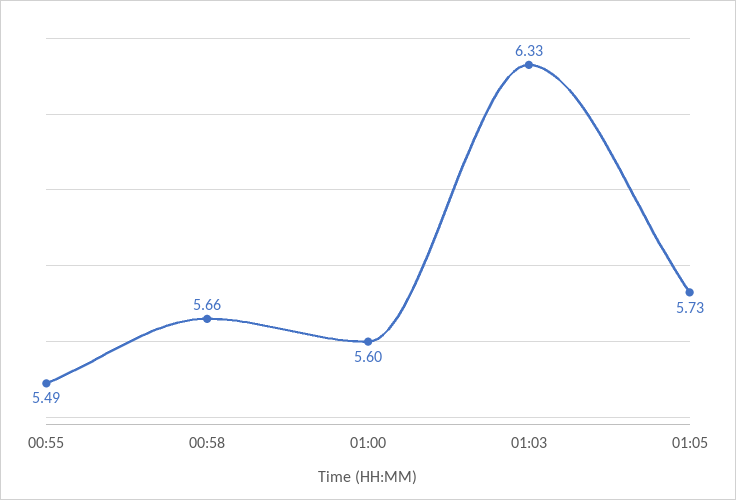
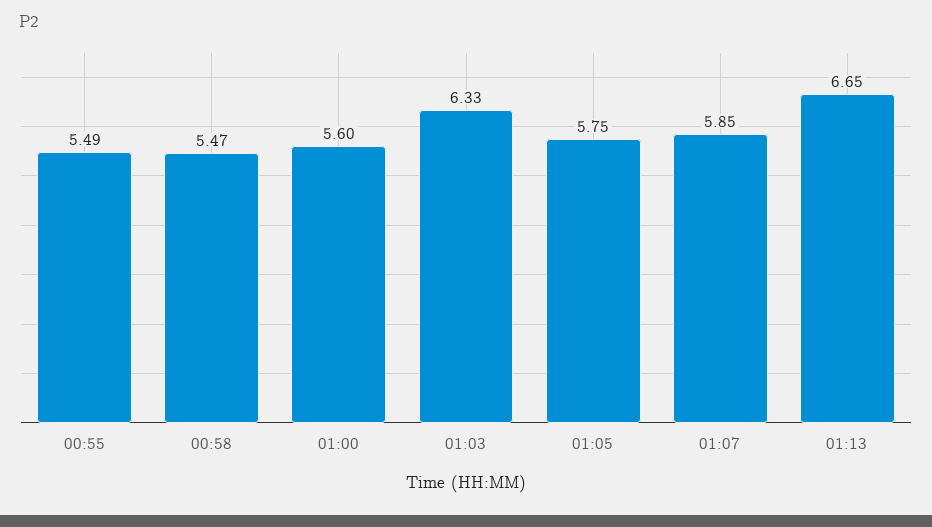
00:58: 5.66 -> 5.47
01:05: 5.73 -> 5.75
01:07: none -> 5.85
01:13: none -> 6.65

